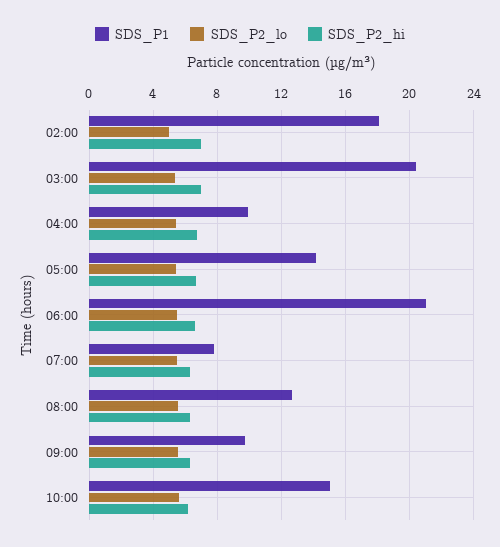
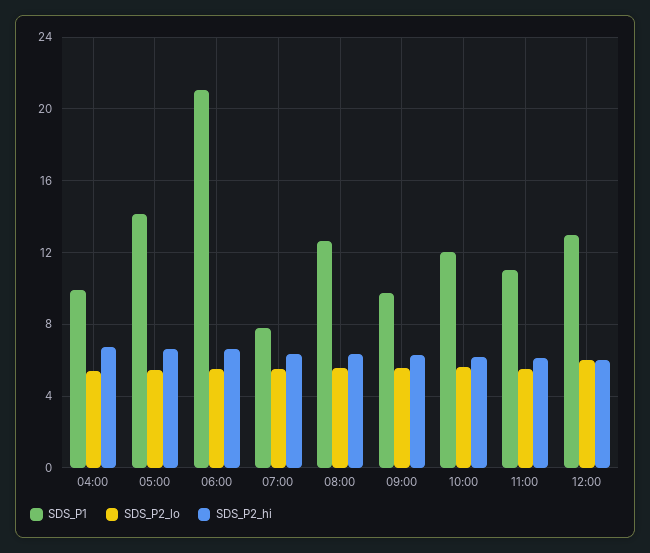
SDS_P1, 02:00: 18 -> none
SDS_P2_lo, 02:00: 5 -> none
SDS_P2_hi, 02:00: 7 -> none
SDS_P1, 03:00: 20.5 -> none
SDS_P2_lo, 03:00: 5.5 -> none
SDS_P2_hi, 03:00: 7 -> none
SDS_P1, 10:00: 15 -> 12
SDS_P1, 11:00: none -> 11
SDS_P2_lo, 11:00: none -> 5.5
SDS_P2_hi, 11:00: none -> 6
SDS_P1, 12:00: none -> 13
SDS_P2_lo, 12:00: none -> 6
SDS_P2_hi, 12:00: none -> 6

